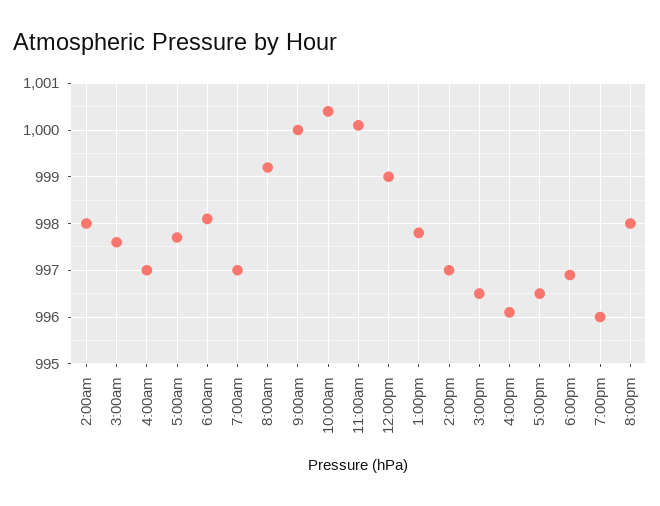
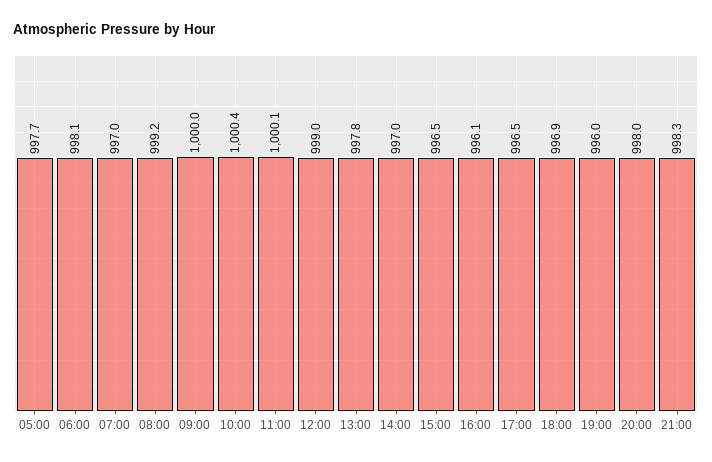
2:00am: 998 -> none
3:00am: 997.5 -> none
4:00am: 997 -> none
21:00: none -> 998.3

